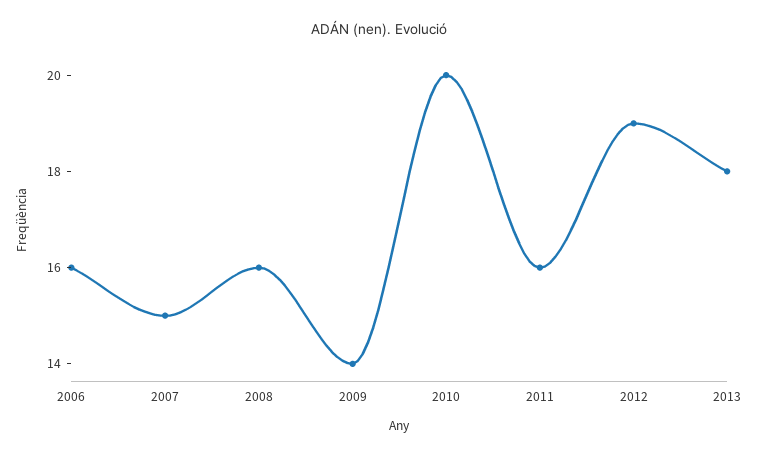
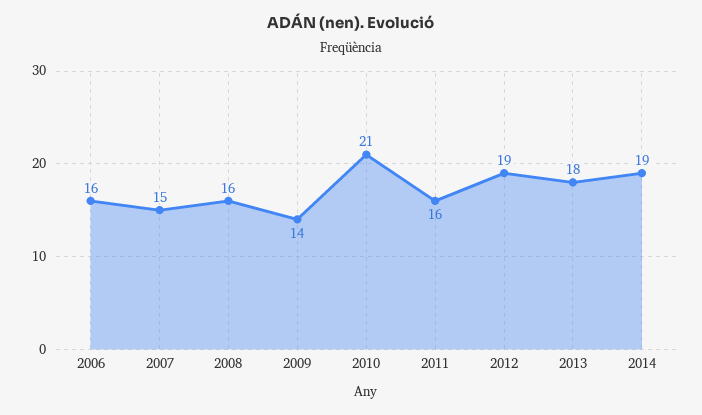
2010: 20 -> 21
2014: none -> 19

